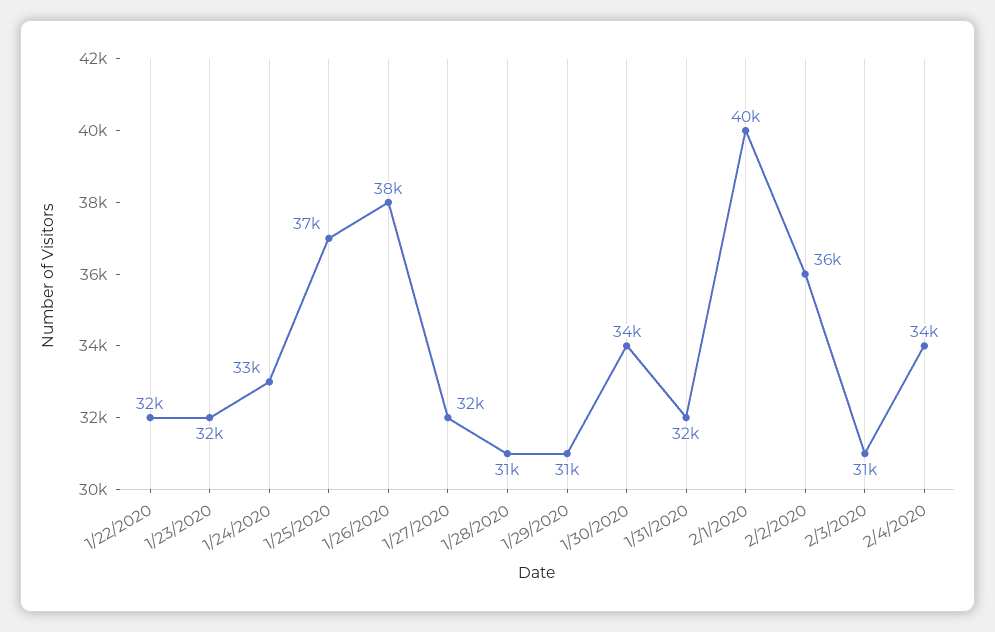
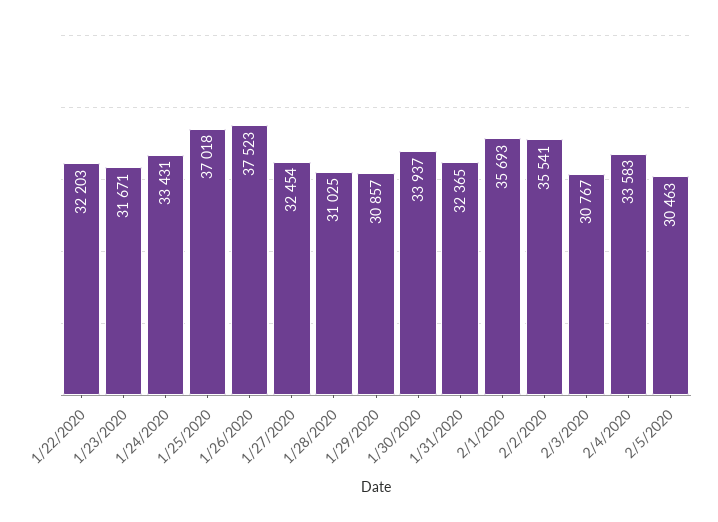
2/1/2020: 40000 -> 35693
2/5/2020: none -> 30463

